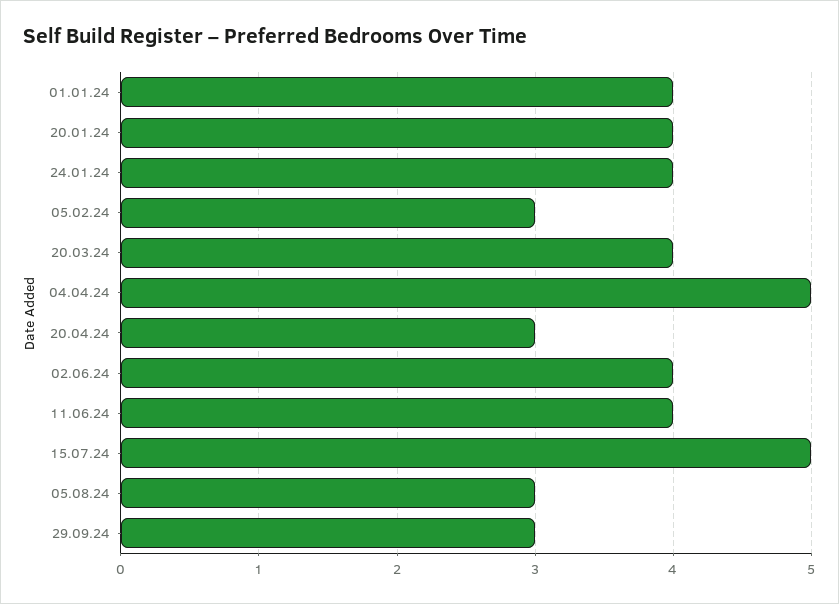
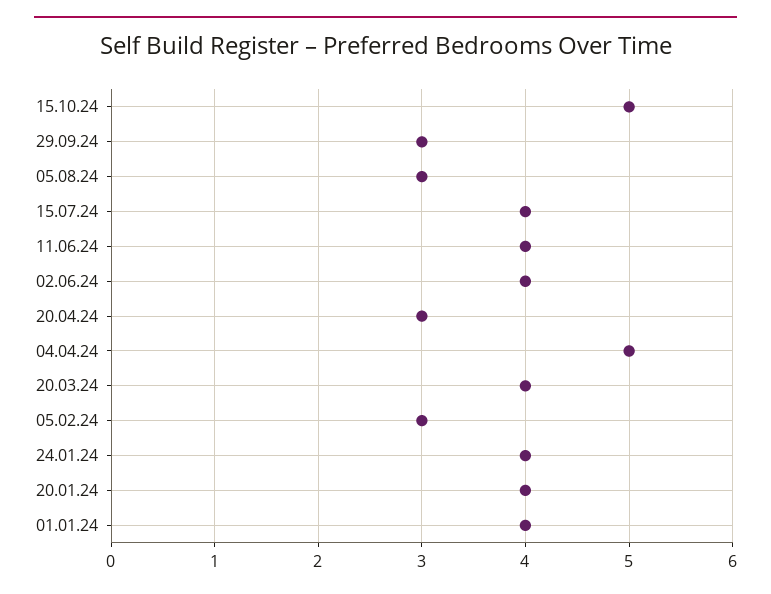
15.07.24: 5 -> 4
15.10.24: none -> 5

